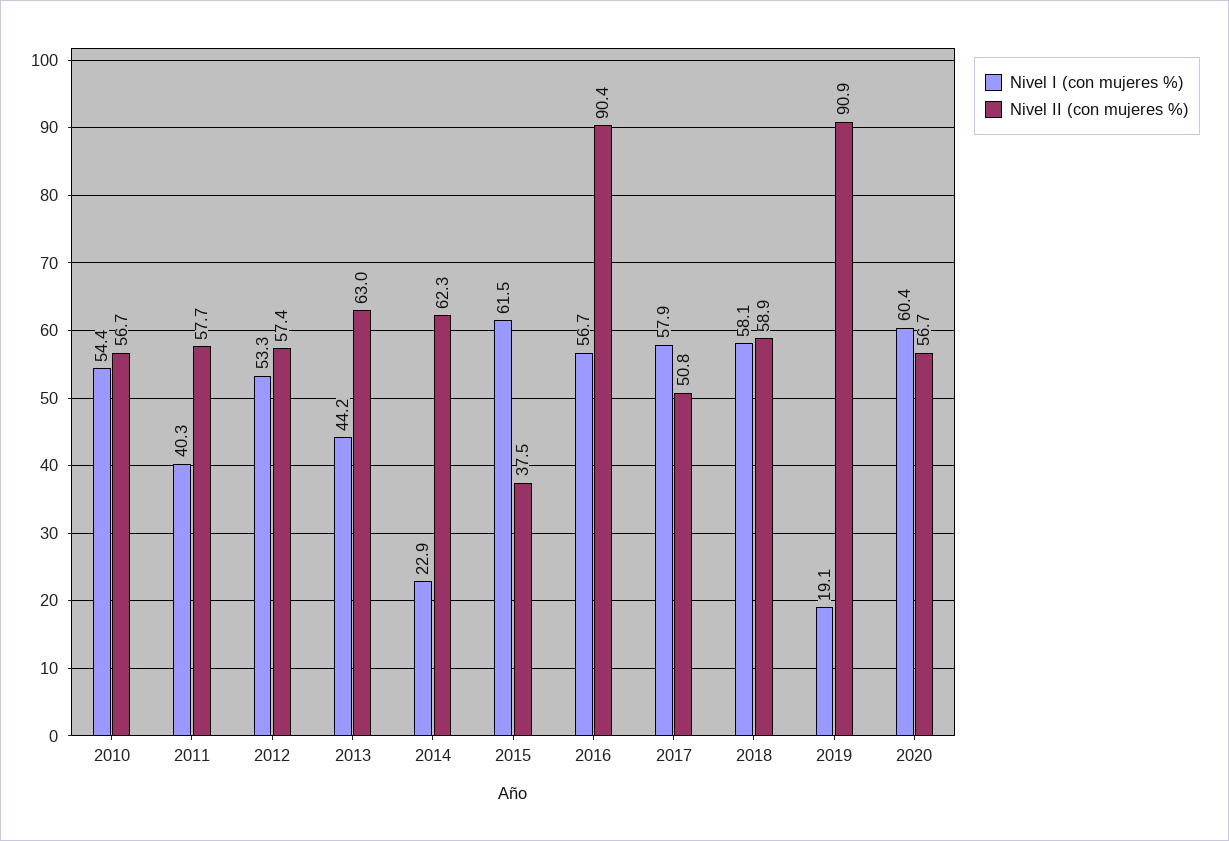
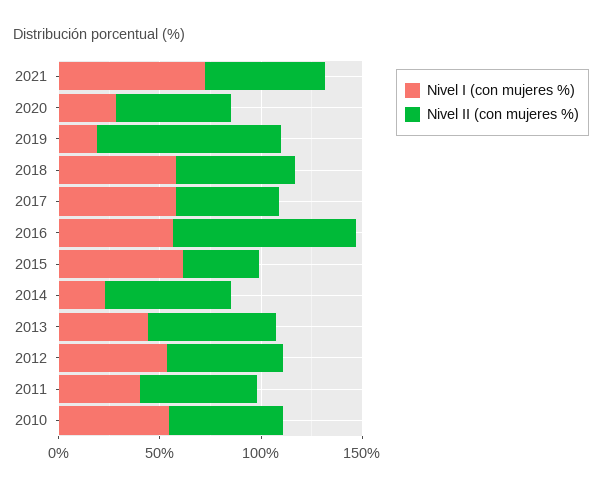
Nivel I (con mujeres %), 2020: 60.4 -> 30
Nivel I (con mujeres %), 2021: none -> 70
Nivel II (con mujeres %), 2021: none -> 60

